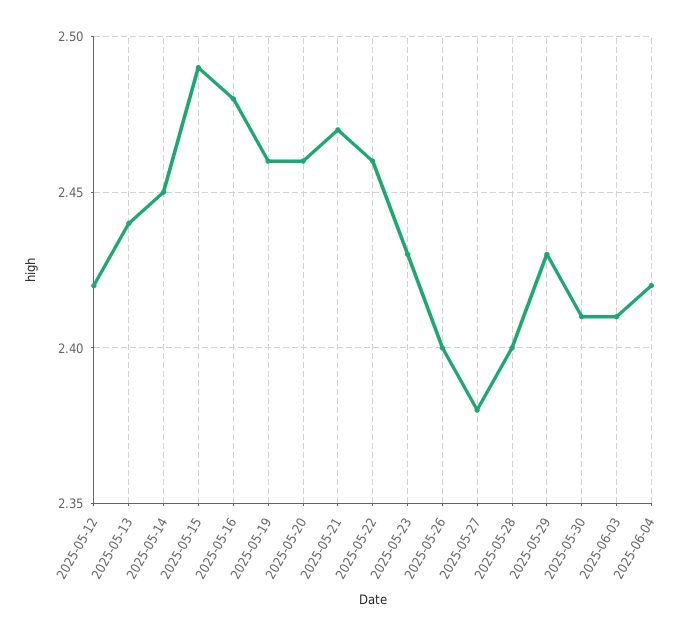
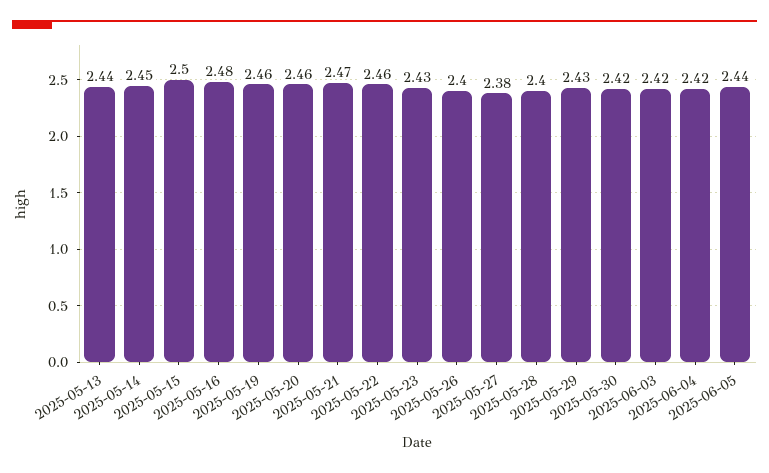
2025-05-12: 2.42 -> none
2025-05-15: 2.49 -> 2.5
2025-05-30: 2.41 -> 2.42
2025-06-03: 2.41 -> 2.42
2025-06-05: none -> 2.44

